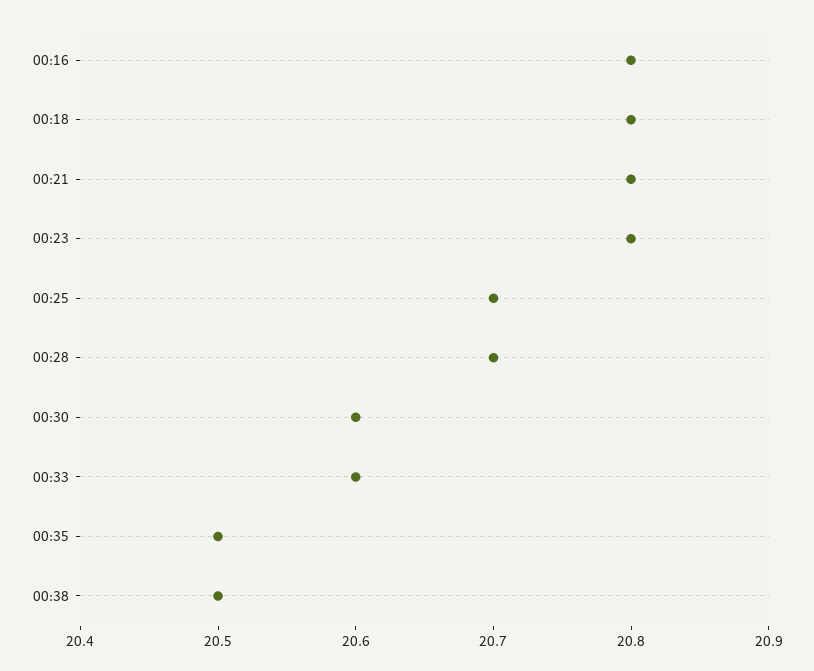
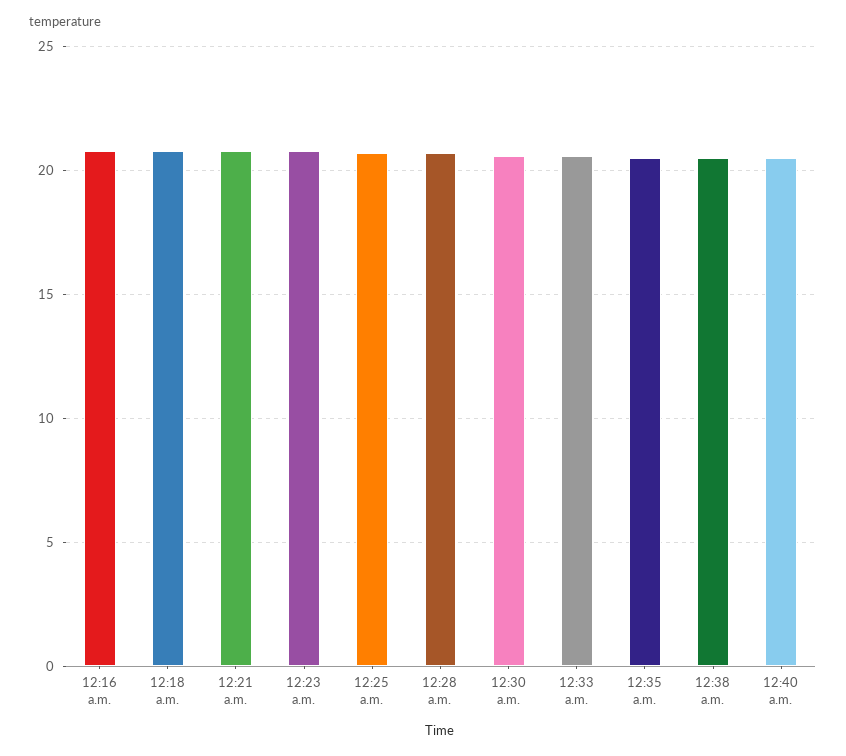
12:40 a.m.: none -> 20.5

